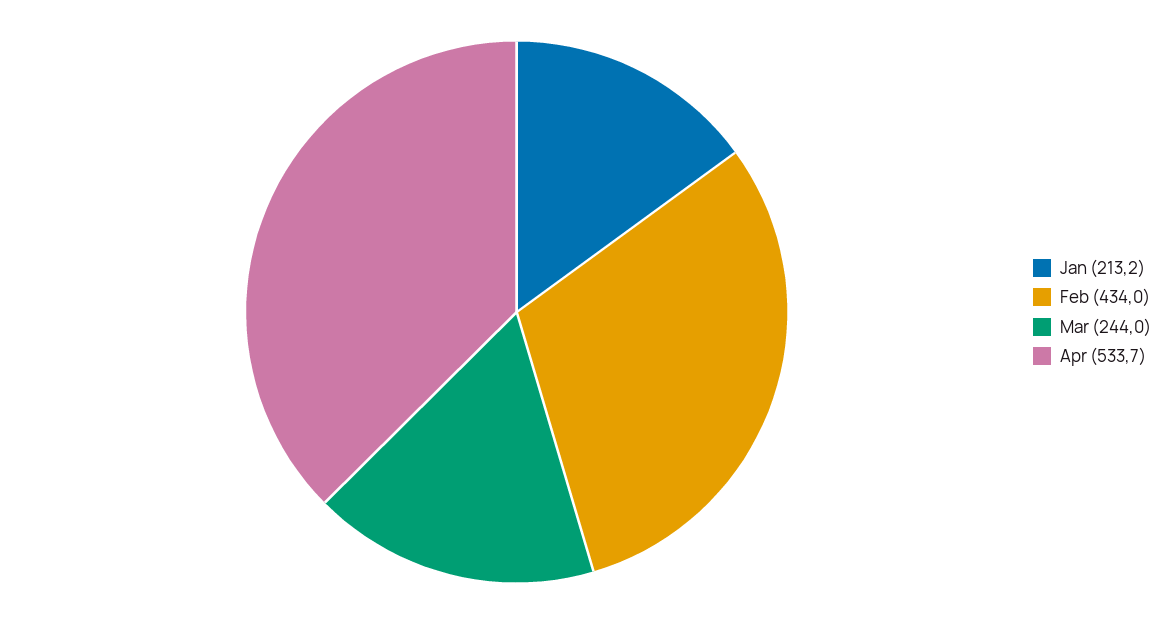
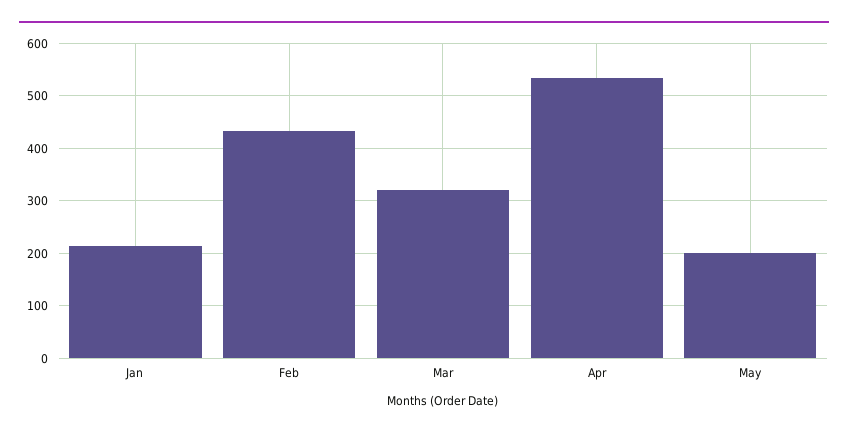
Mar: 244 -> 320
May: none -> 200

